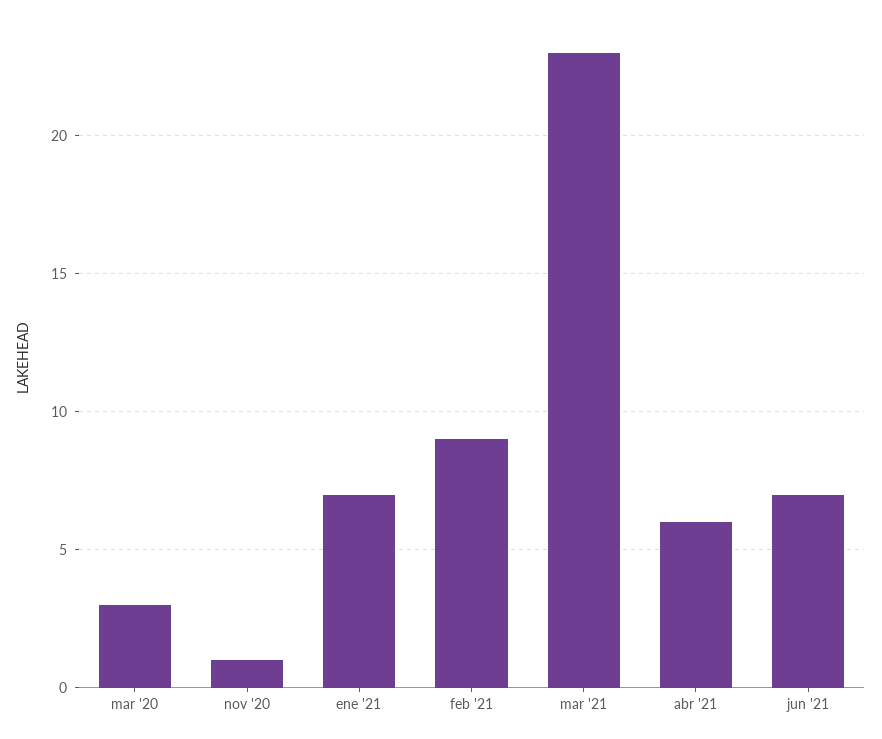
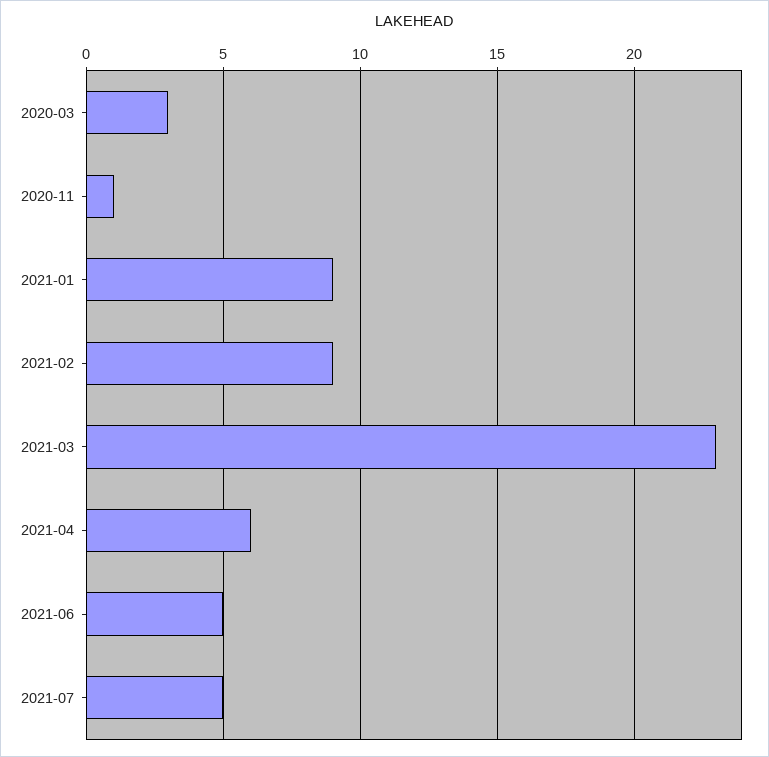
ene '21: 7 -> 9
jun '21: 7 -> 5
2021-07: none -> 5

